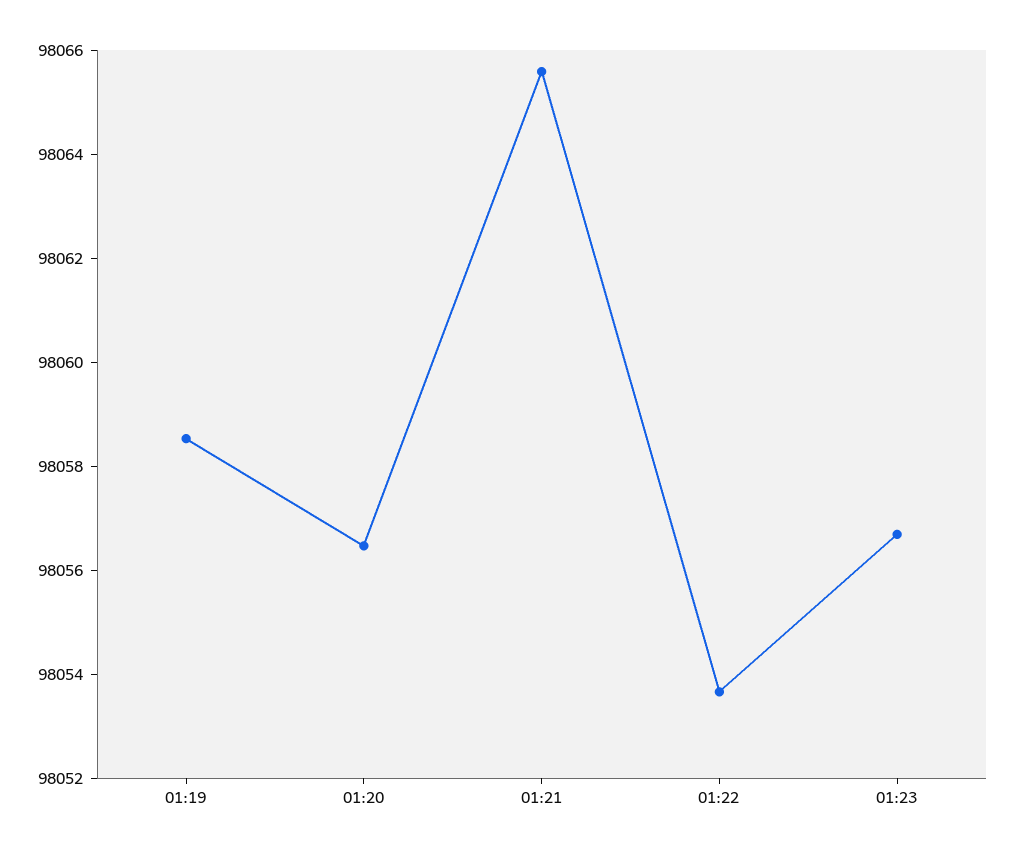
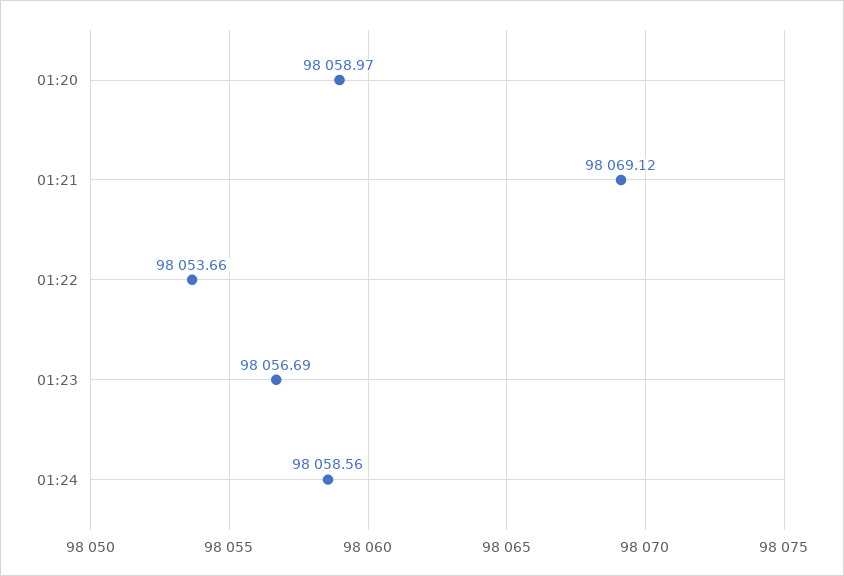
01:19: 98058.5 -> none
01:20: 98056.5 -> 98058.97
01:21: 98065.5 -> 98069.12
01:24: none -> 98058.56

